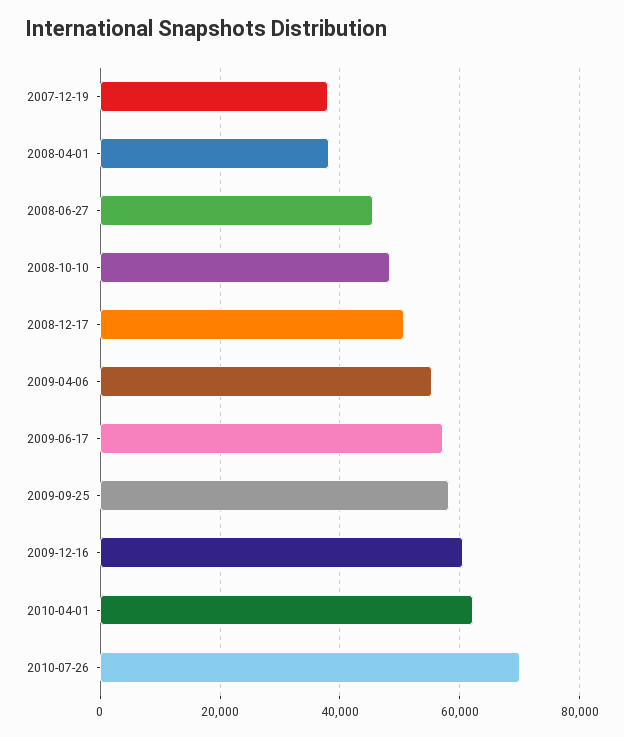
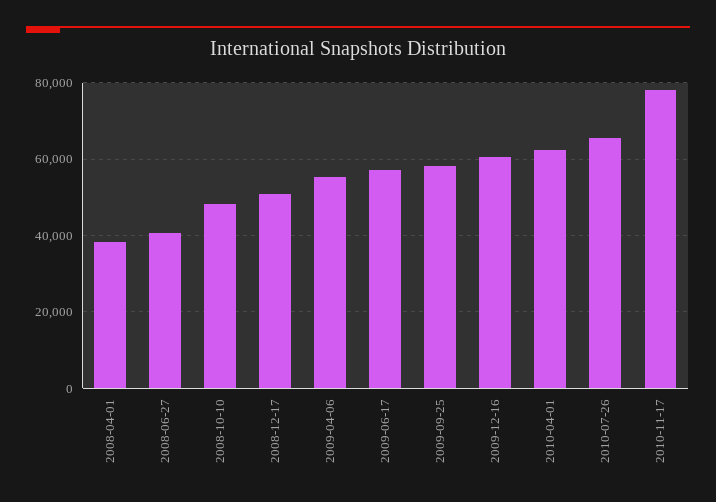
2007-12-19: 38000 -> none
2008-06-27: 46000 -> 40000
2010-07-26: 70000 -> 66000
2010-11-17: none -> 78000

